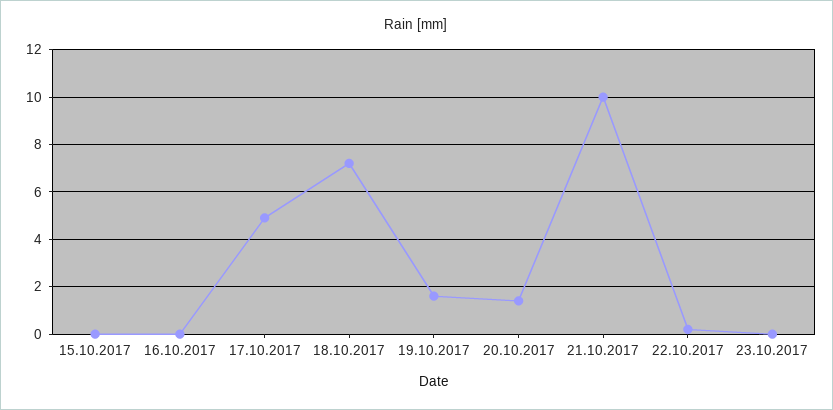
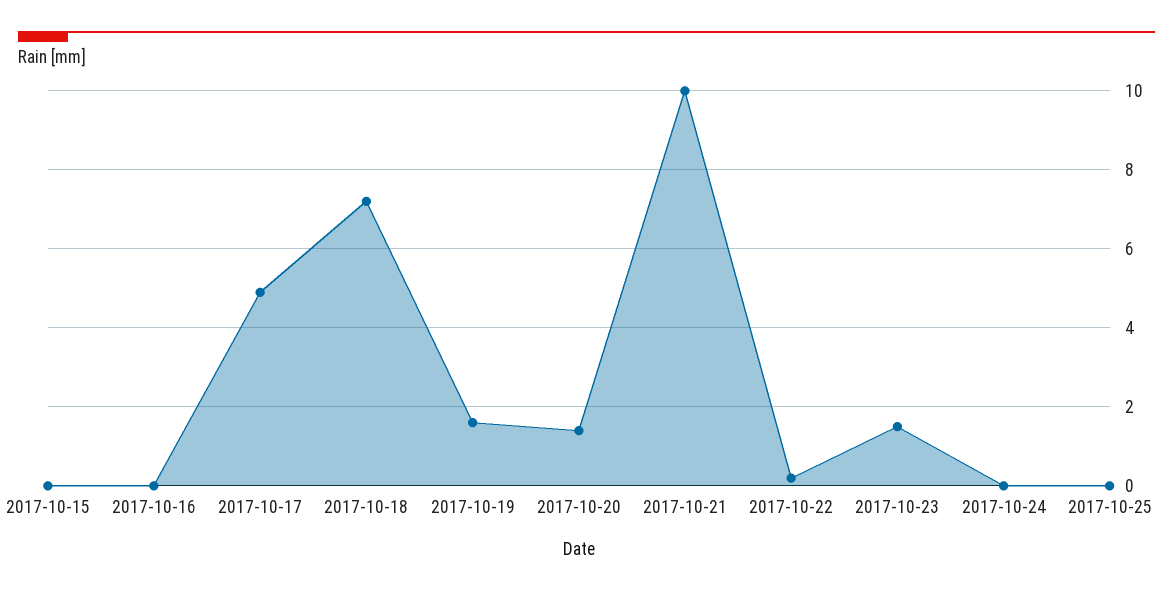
23.10.2017: 0 -> 1.5
2017-10-24: none -> 0
2017-10-25: none -> 0

